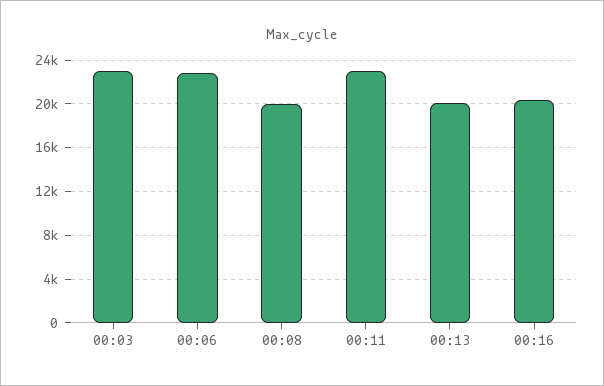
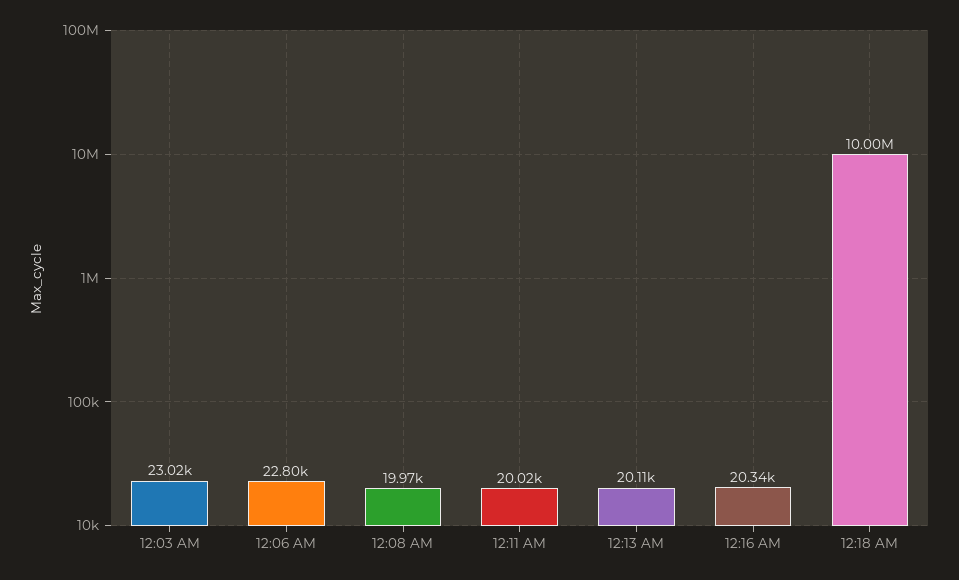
00:11: 23000 -> 20020
12:18 AM: none -> 10000000

